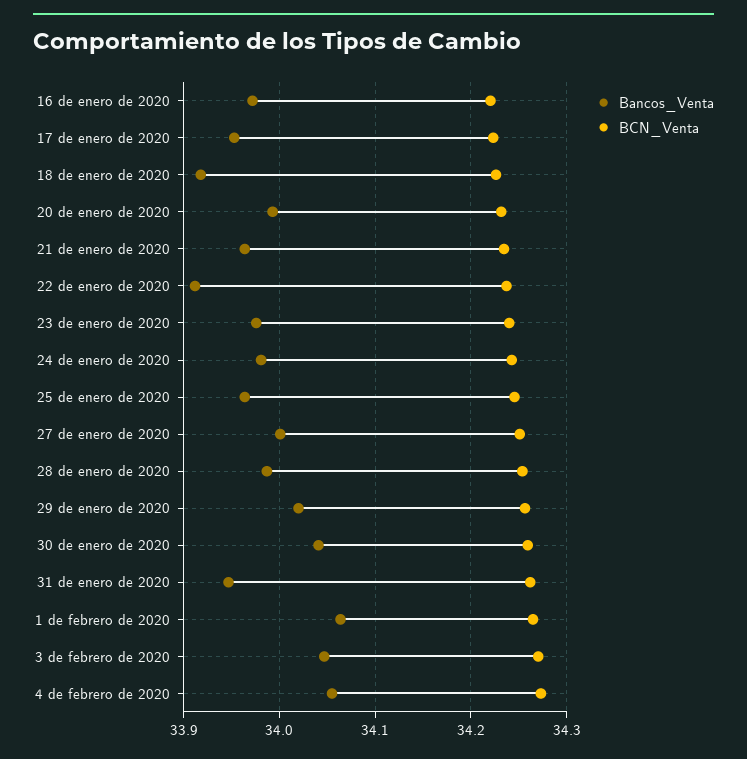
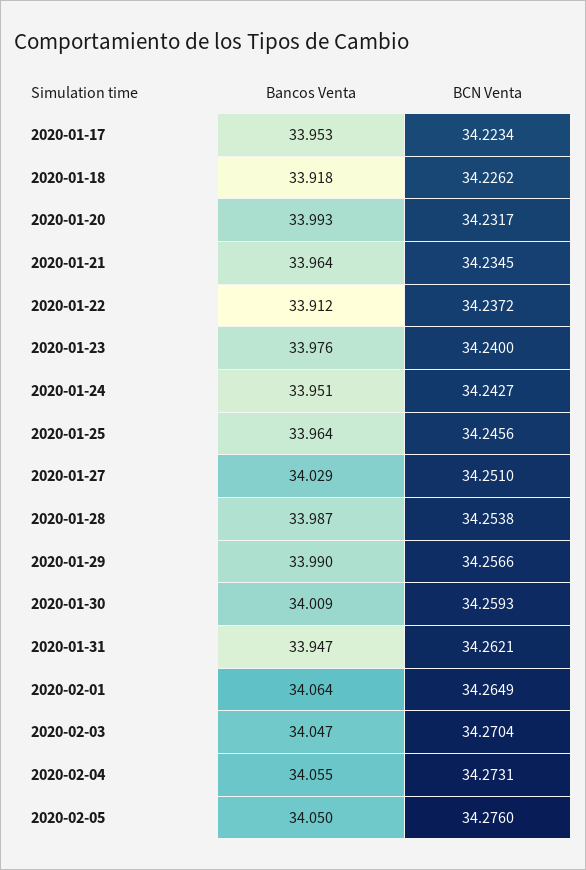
Bancos_Venta, 16 de enero de 2020: 33.97 -> none
BCN_Venta, 16 de enero de 2020: 34.22 -> none
Bancos_Venta, 24 de enero de 2020: 33.98 -> 33.951
Bancos_Venta, 27 de enero de 2020: 34 -> 34.029
Bancos_Venta, 29 de enero de 2020: 34.02 -> 33.99
Bancos_Venta, 30 de enero de 2020: 34.04 -> 34.009
Bancos_Venta, 2020-02-05: none -> 34.05
BCN_Venta, 2020-02-05: none -> 34.276

